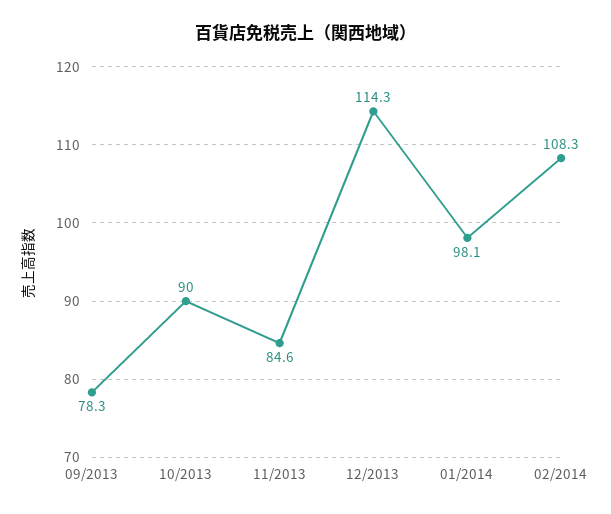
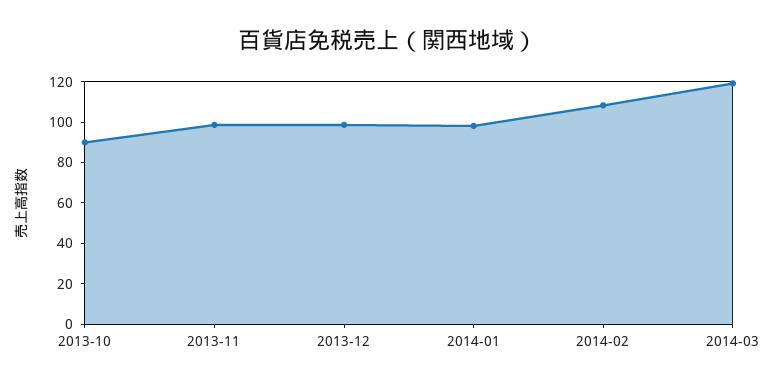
09/2013: 78.3 -> none
11/2013: 84.6 -> 100
12/2013: 114.3 -> 100
2014-03: none -> 120

